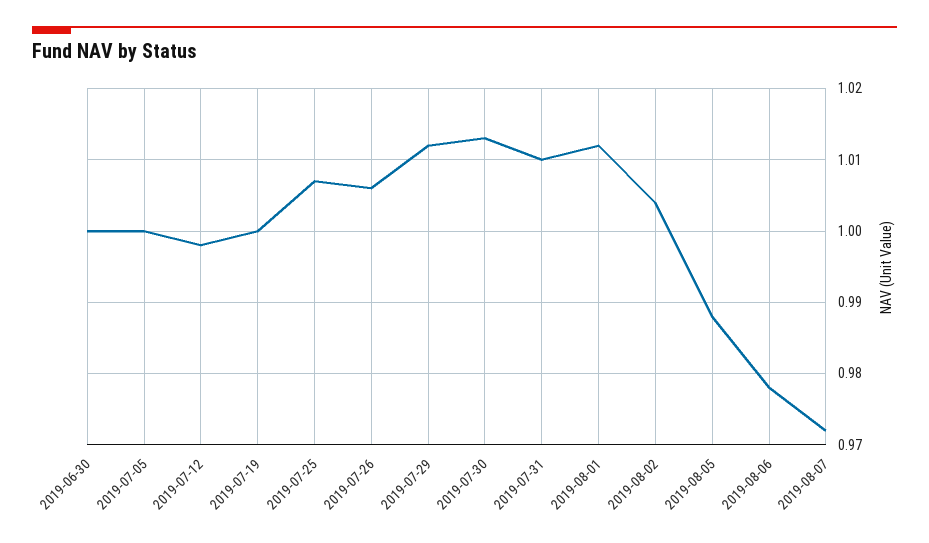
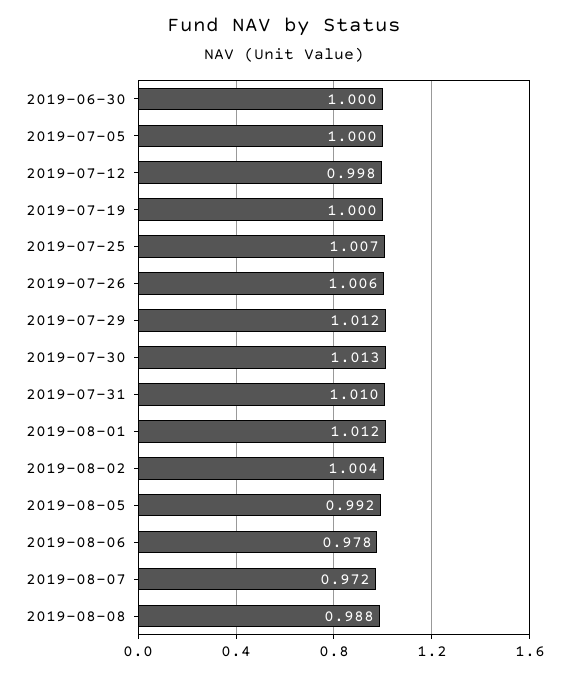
2019-08-05: 0.988 -> 0.992
2019-08-08: none -> 0.988

